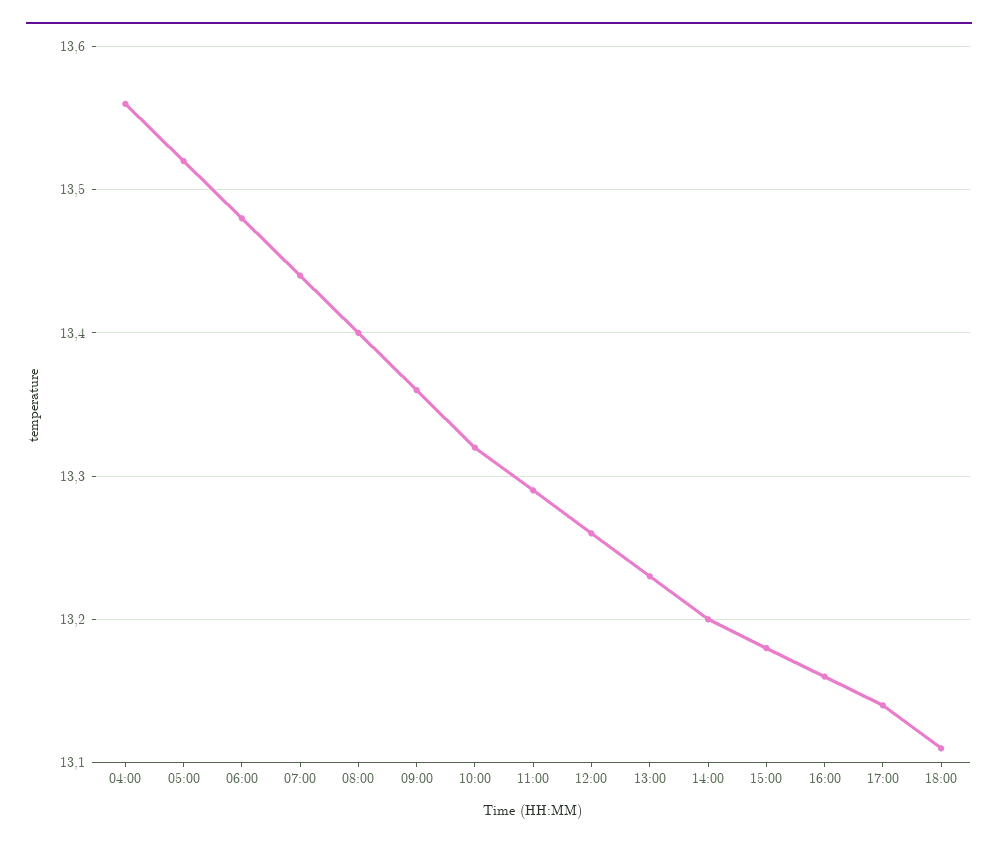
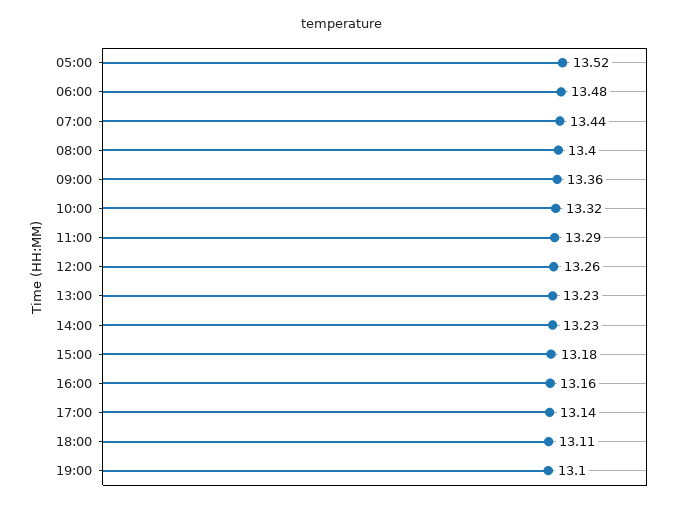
04:00: 13.56 -> none
14:00: 13.2 -> 13.23
19:00: none -> 13.1

